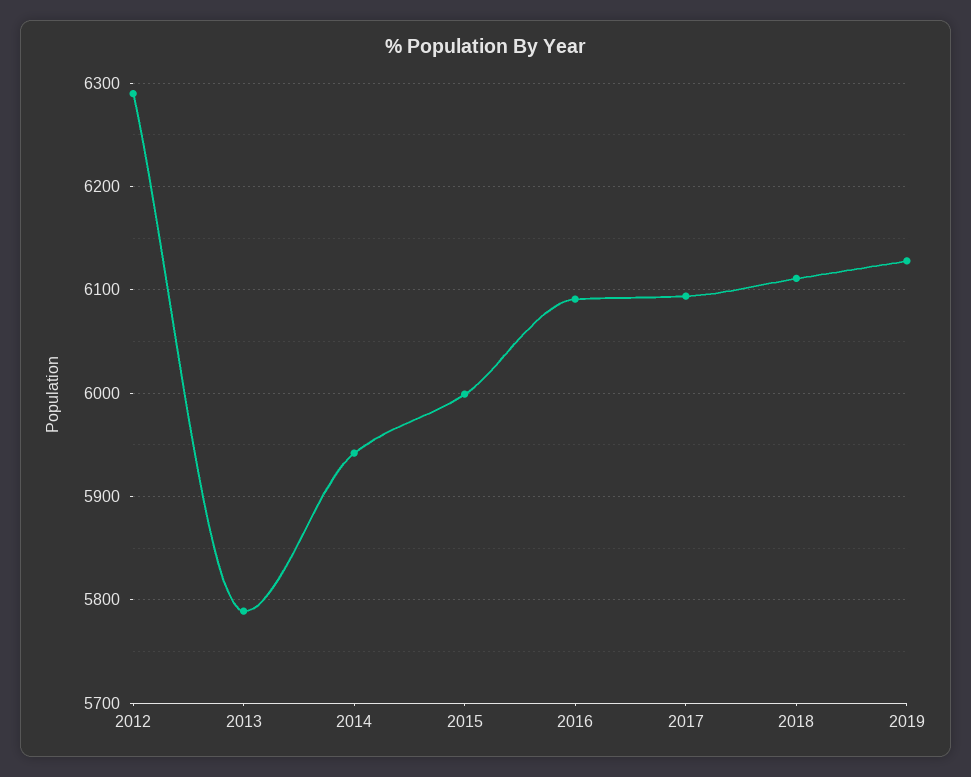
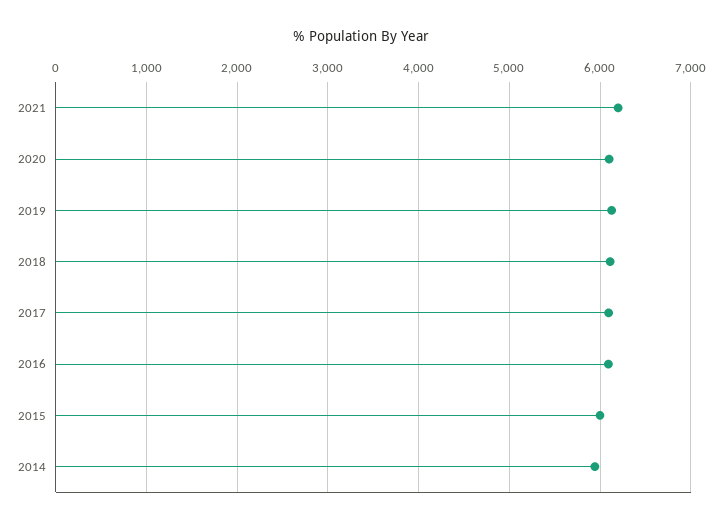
2012: 6290 -> none
2013: 5790 -> none
2021: none -> 6200
2020: none -> 6100

